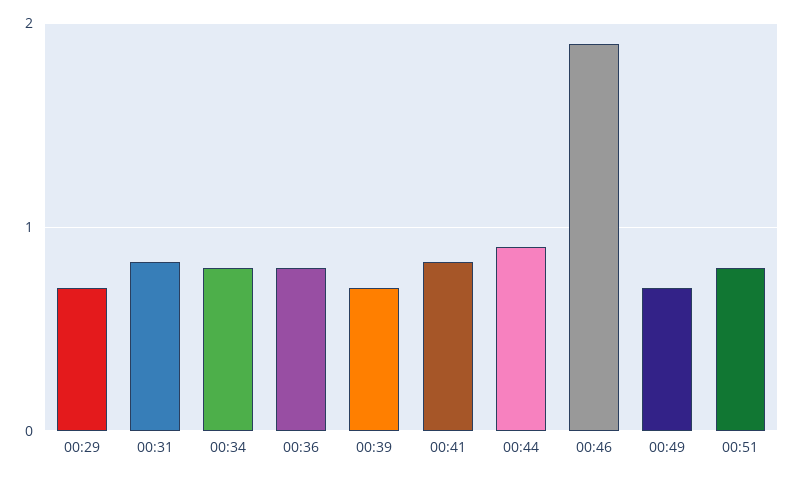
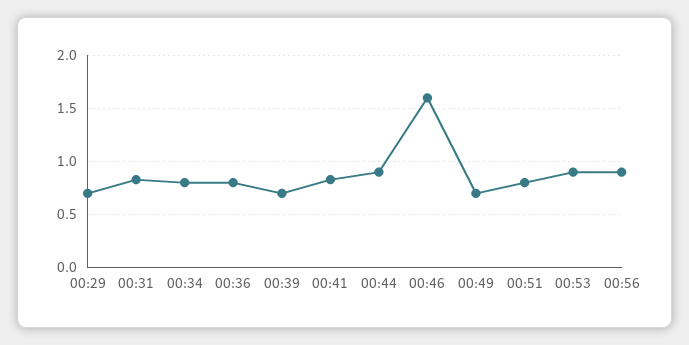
00:46: 1.9 -> 1.6
00:53: none -> 0.9
00:56: none -> 0.9

